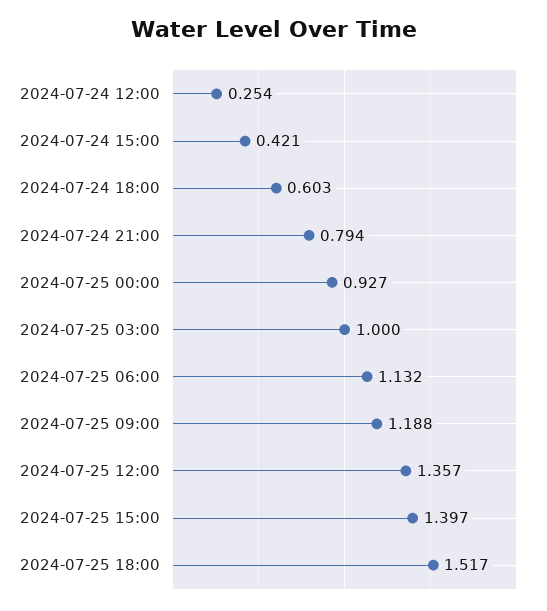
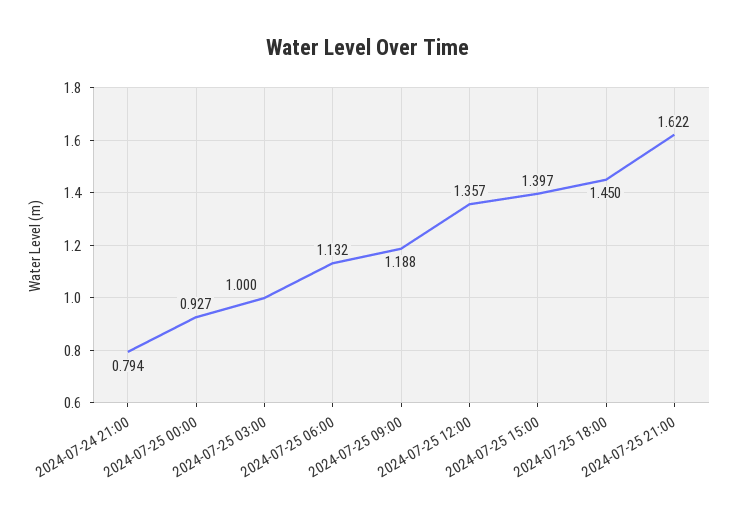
2024-07-24 12:00: 0.254 -> none
2024-07-24 15:00: 0.421 -> none
2024-07-24 18:00: 0.603 -> none
2024-07-25 18:00: 1.517 -> 1.45
2024-07-25 21:00: none -> 1.622

